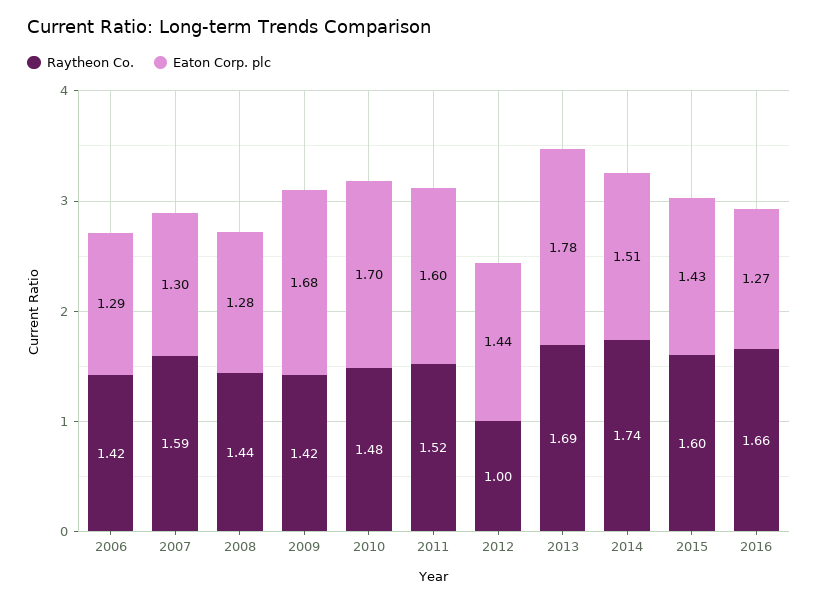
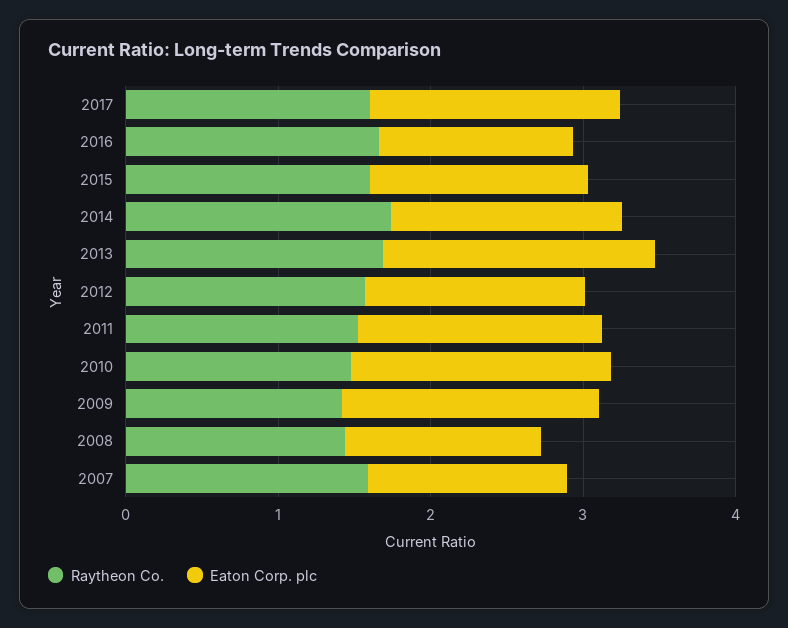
Raytheon Co., 2006: 1.42 -> none
Eaton Corp. plc, 2006: 1.29 -> none
Raytheon Co., 2012: 1 -> 1.6
Raytheon Co., 2017: none -> 1.6
Eaton Corp. plc, 2017: none -> 1.6

